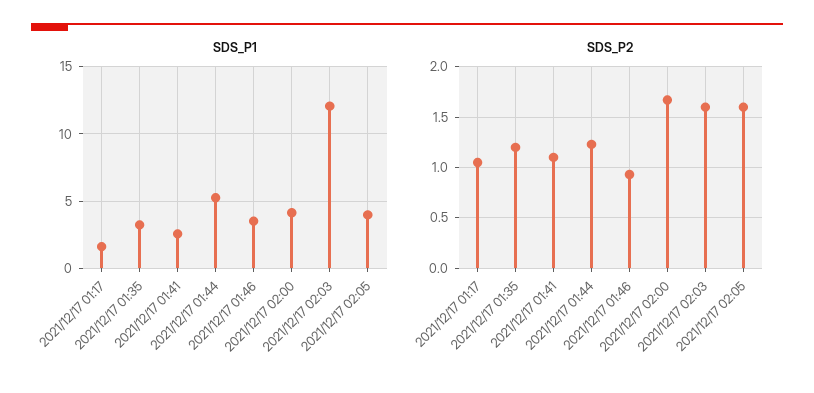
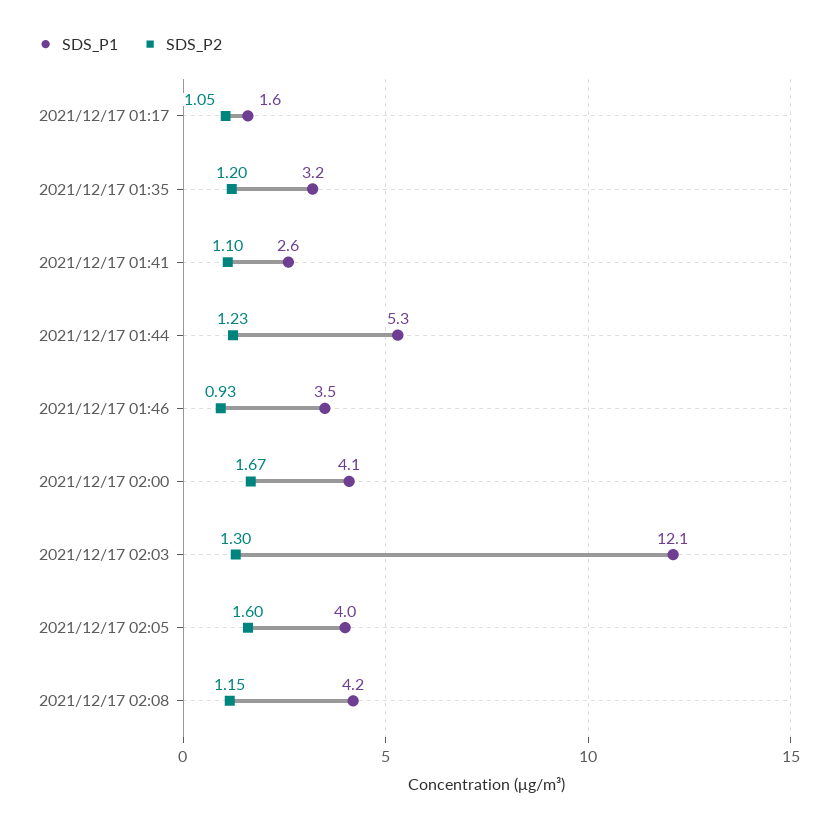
SDS_P2, 2021/12/17 02:03: 1.6 -> 1.3
SDS_P1, 2021/12/17 02:08: none -> 4.2
SDS_P2, 2021/12/17 02:08: none -> 1.15

